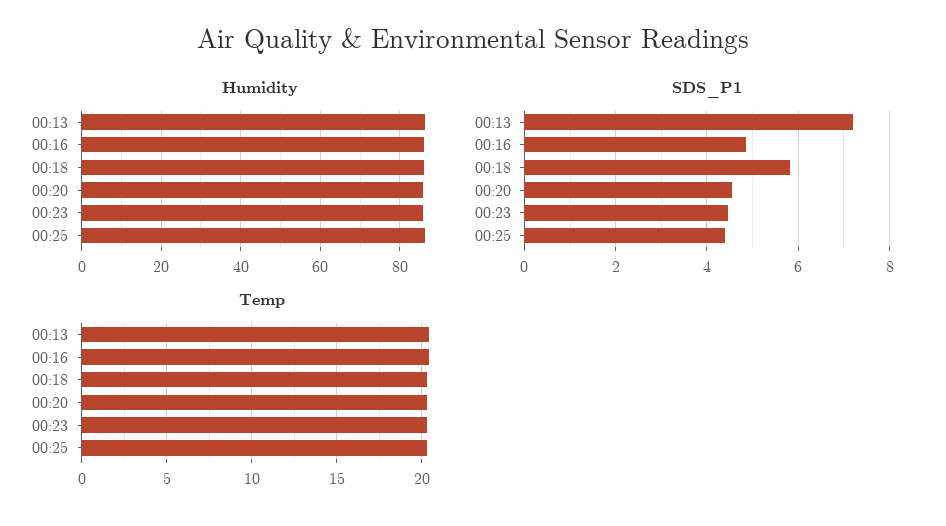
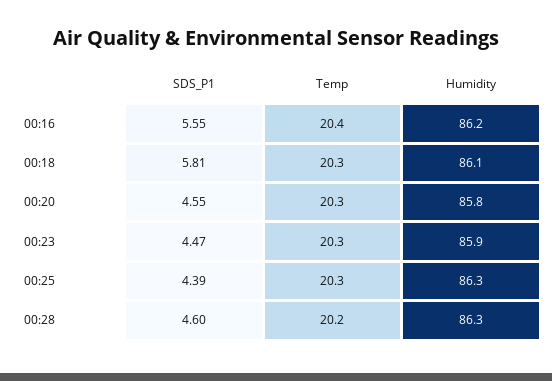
Humidity, 00:13: 86 -> none
SDS_P1, 00:13: 7.2 -> none
SDS_P1, 00:16: 4.8 -> 5.55
Temp, 00:13: 20.5 -> none
SDS_P1, 00:28: none -> 4.6
Temp, 00:28: none -> 20.2
Humidity, 00:28: none -> 86.3

